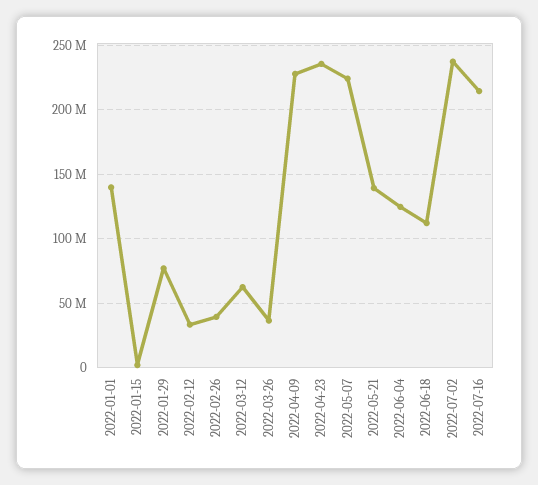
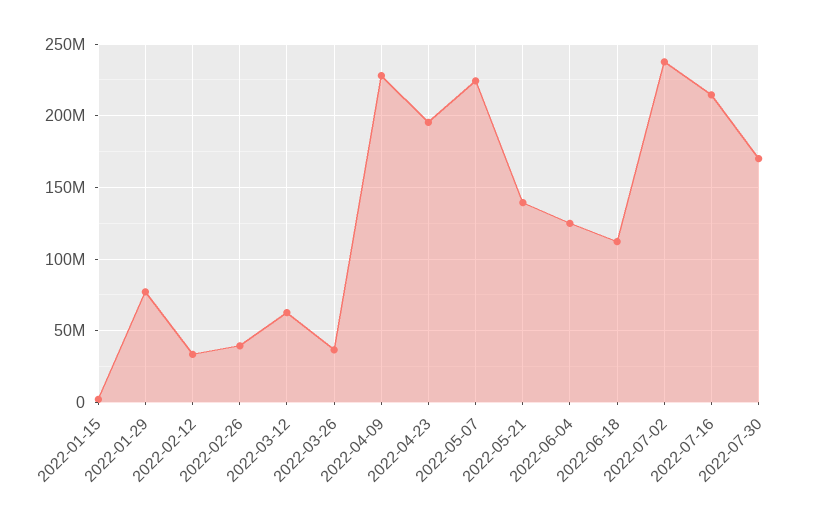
2022-01-01: 140000000 -> none
2022-04-23: 235000000 -> 195000000
2022-07-30: none -> 170000000

